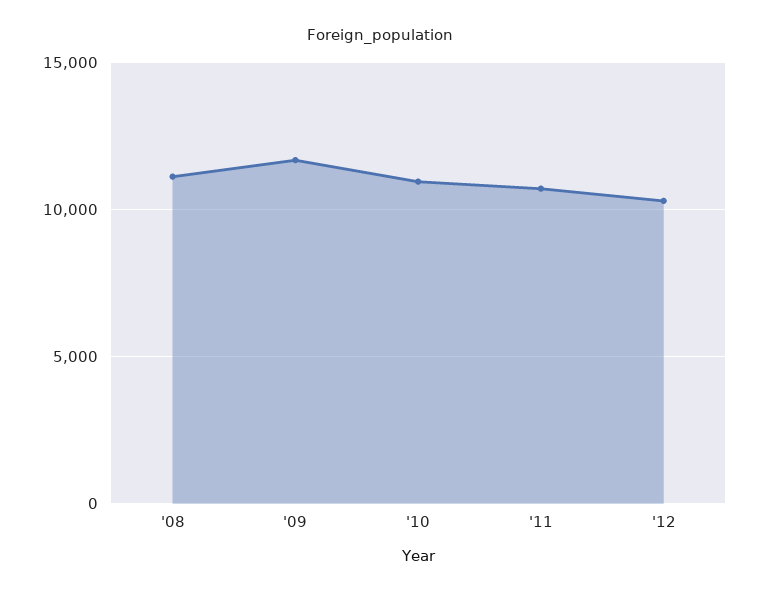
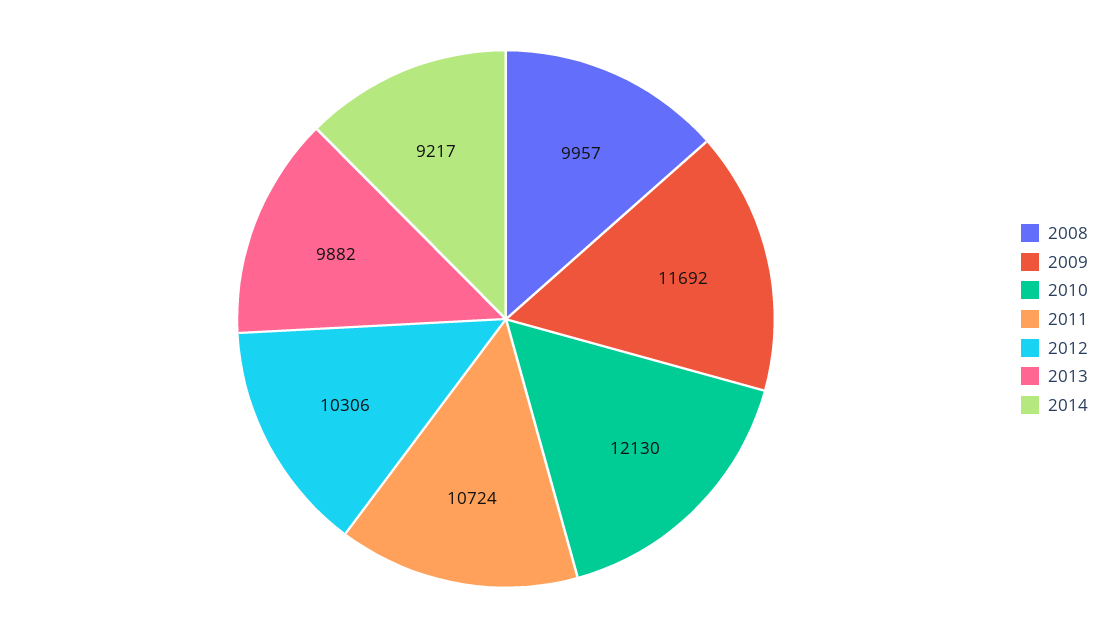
'08: 11000 -> 9957
'10: 11000 -> 12130
2013: none -> 9882
2014: none -> 9217

